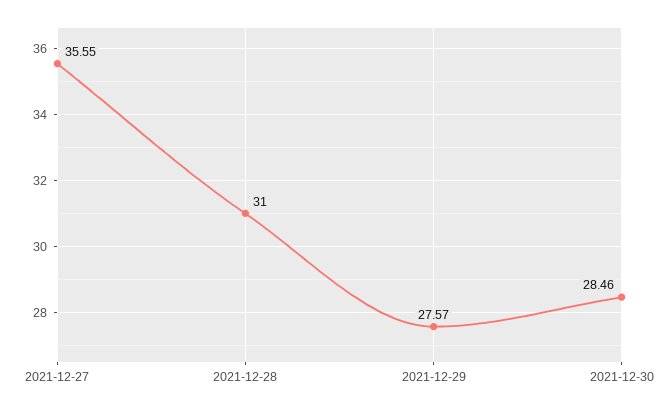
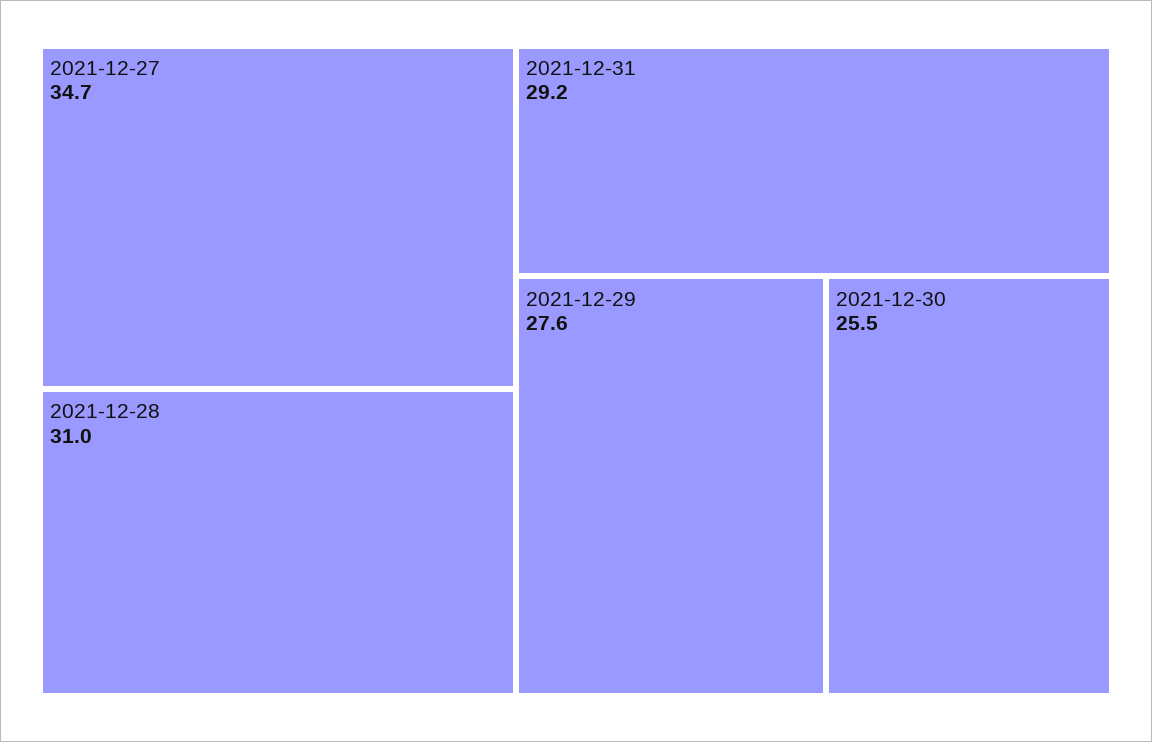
2021-12-27: 35.55 -> 34.7
2021-12-30: 28.46 -> 25.5
2021-12-31: none -> 29.2

